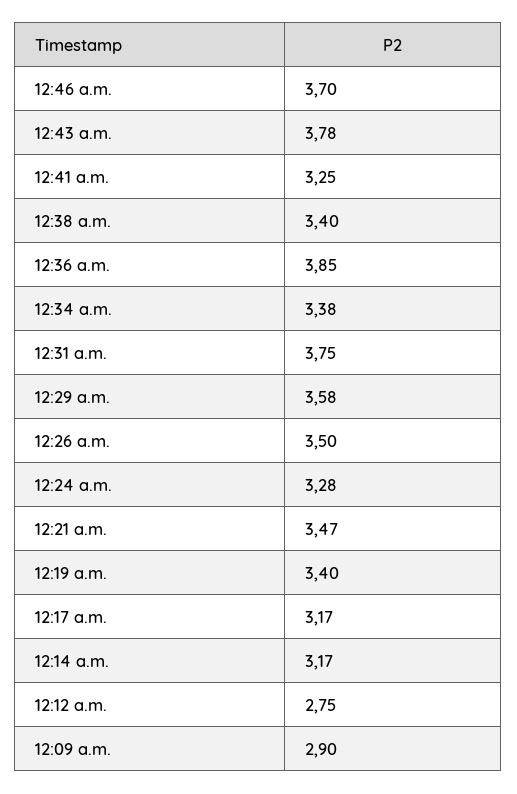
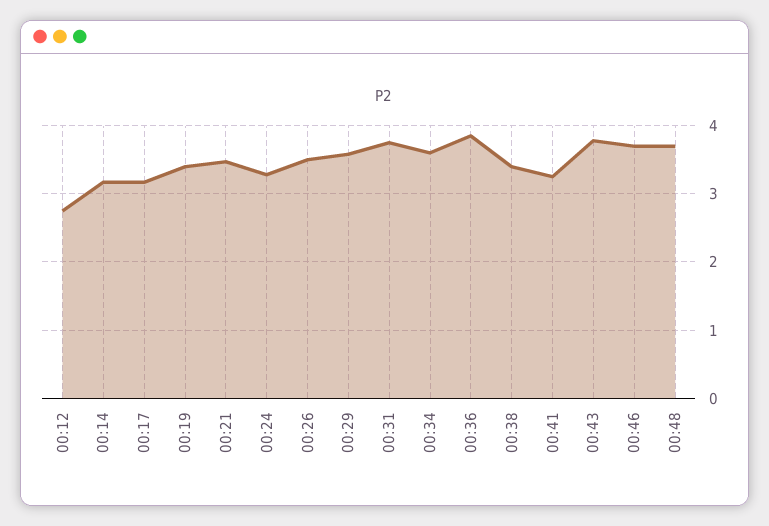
12:34 a.m.: 3.38 -> 3.6
12:09 a.m.: 2.9 -> none
00:48: none -> 3.7

